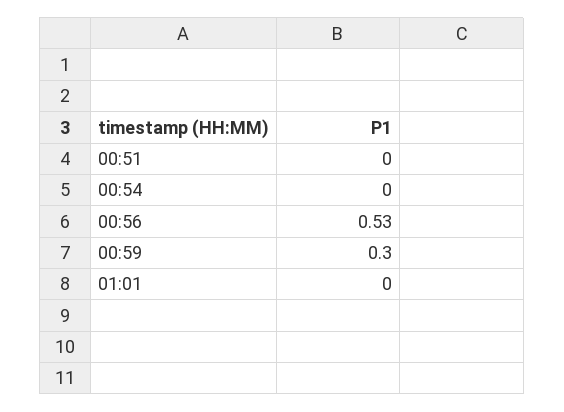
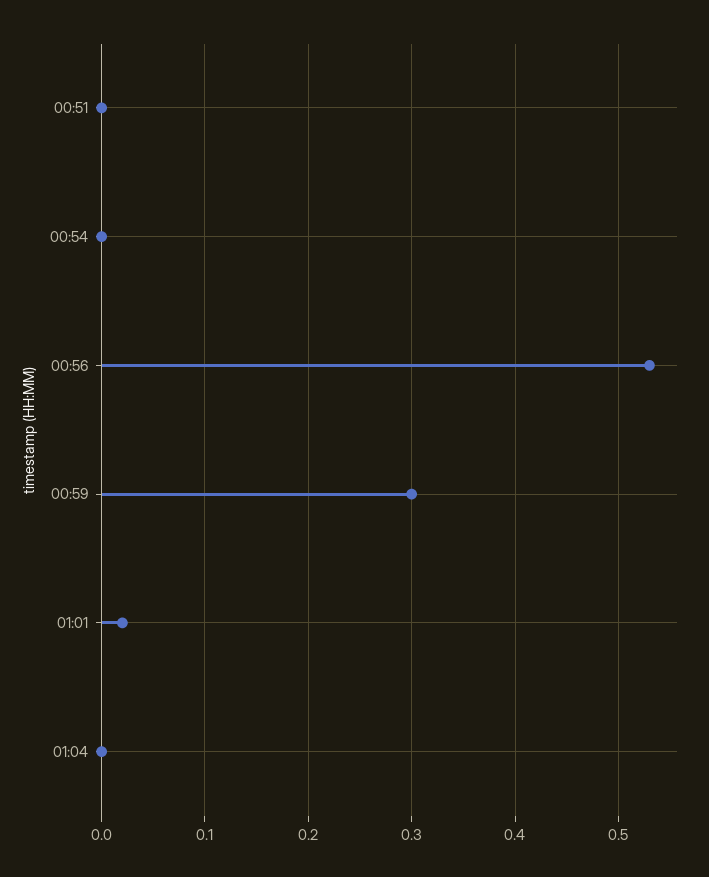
01:01: 0 -> 0.02
01:04: none -> 0

